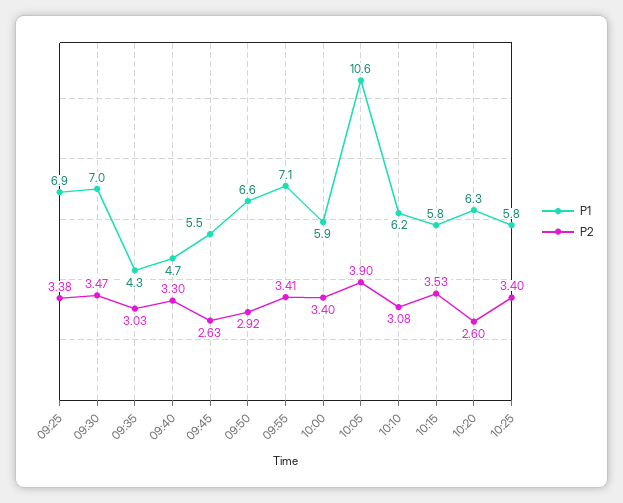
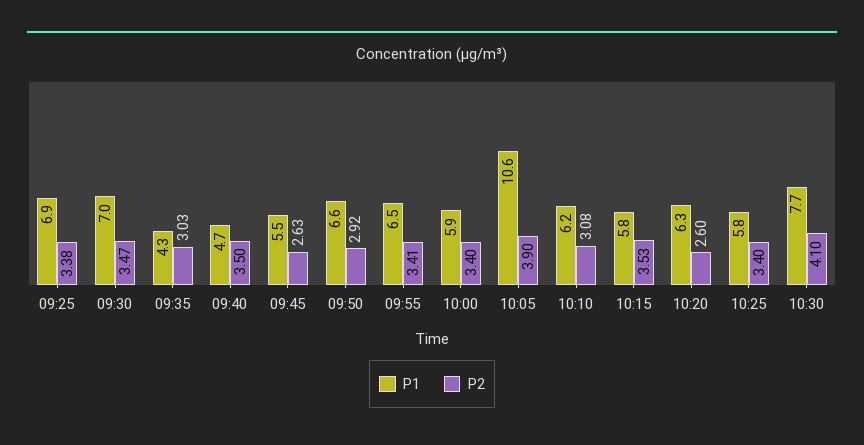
P2, 09:40: 3.3 -> 3.5
P1, 09:55: 7.1 -> 6.5
P1, 10:30: none -> 7.7
P2, 10:30: none -> 4.1

